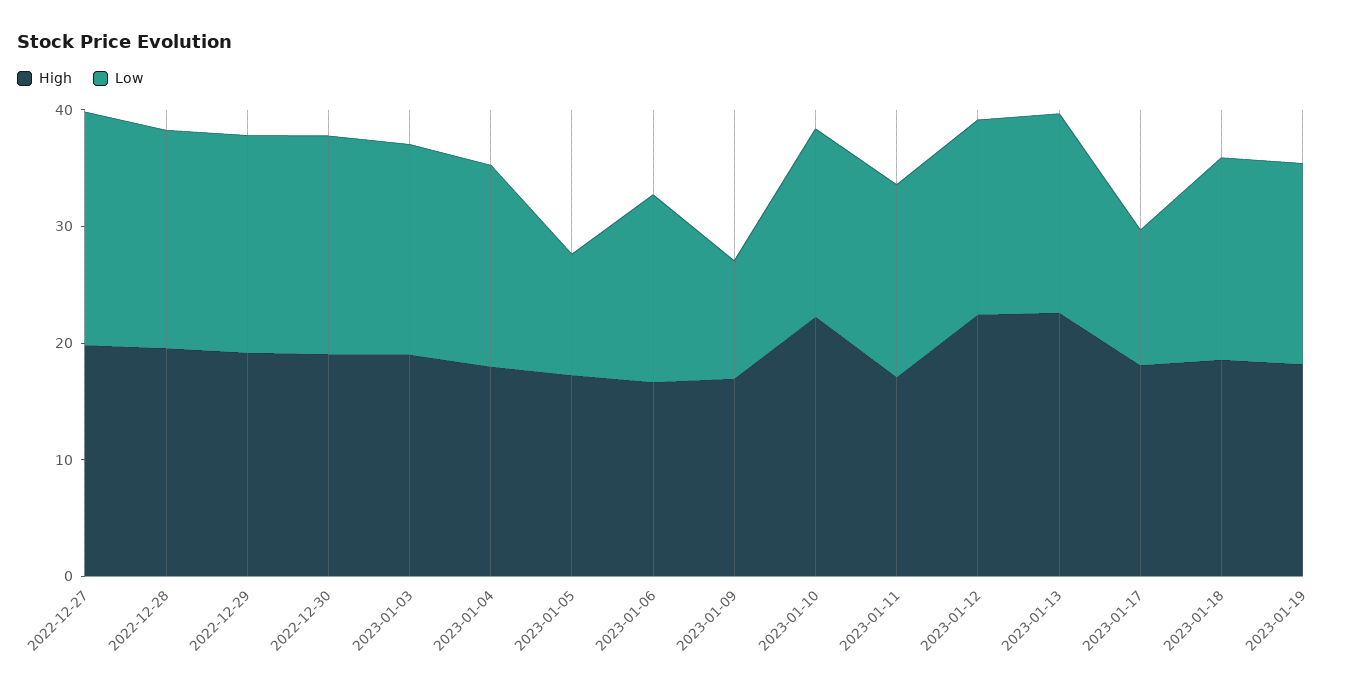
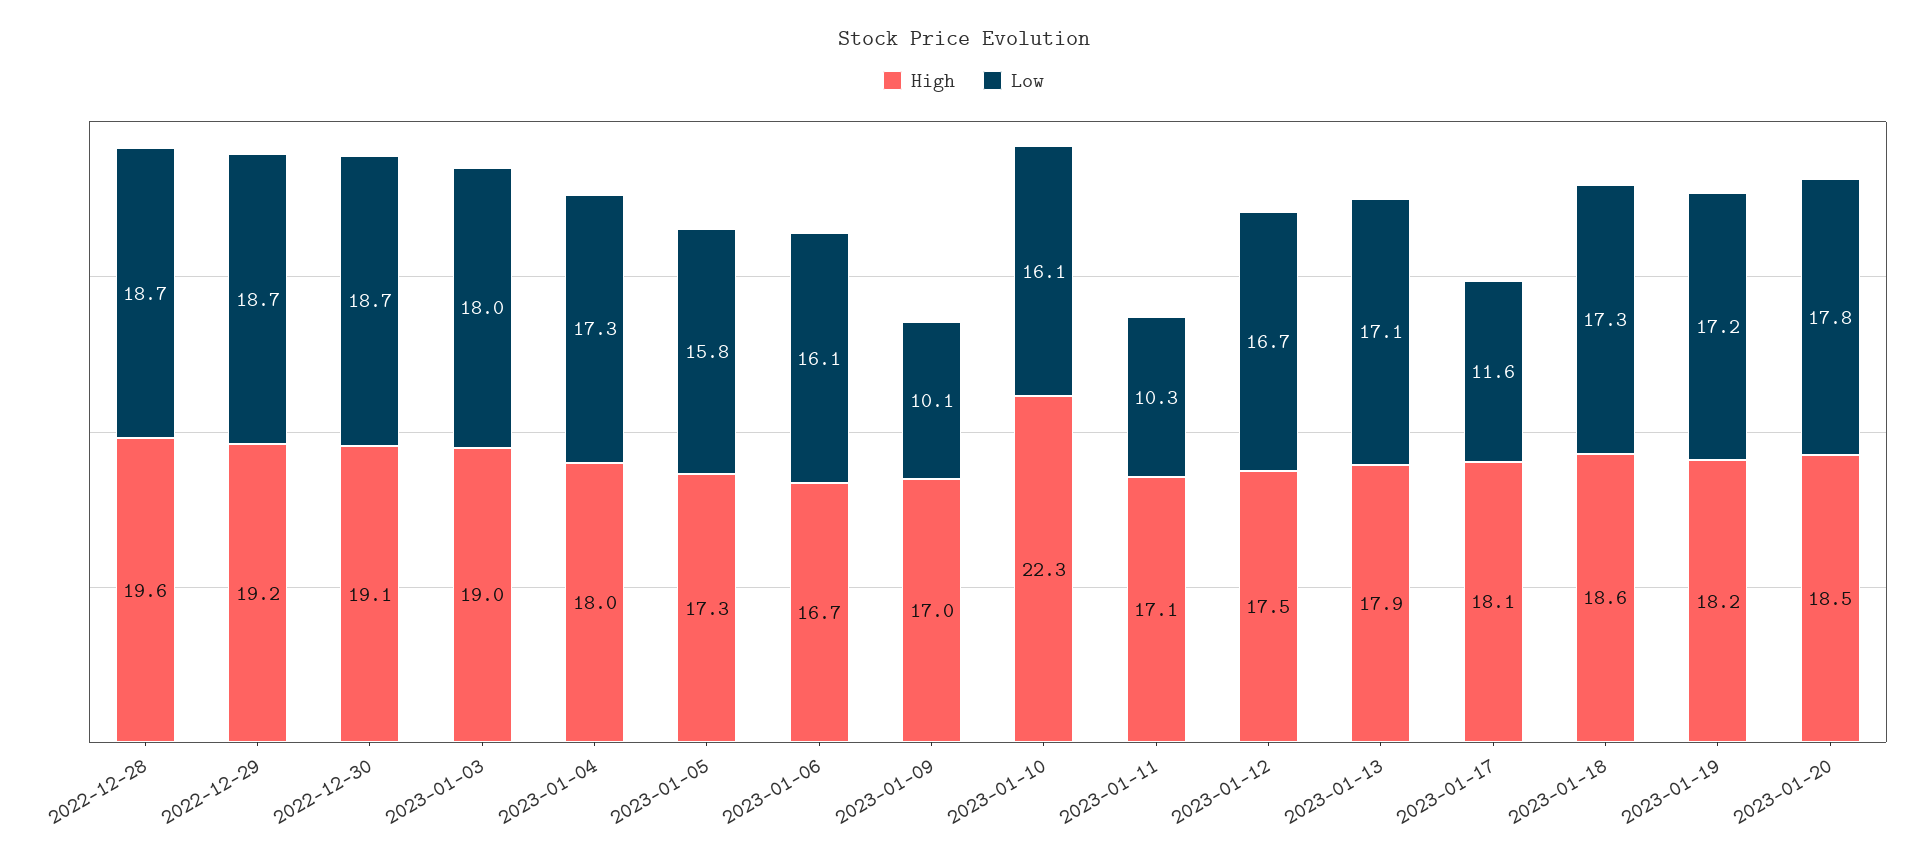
High, 2022-12-27: 20 -> none
Low, 2022-12-27: 20 -> none
Low, 2023-01-05: 10 -> 15.8
Low, 2023-01-11: 16 -> 10.3
High, 2023-01-12: 22 -> 17.5
High, 2023-01-13: 22 -> 17.9
High, 2023-01-20: none -> 18.5
Low, 2023-01-20: none -> 17.8

